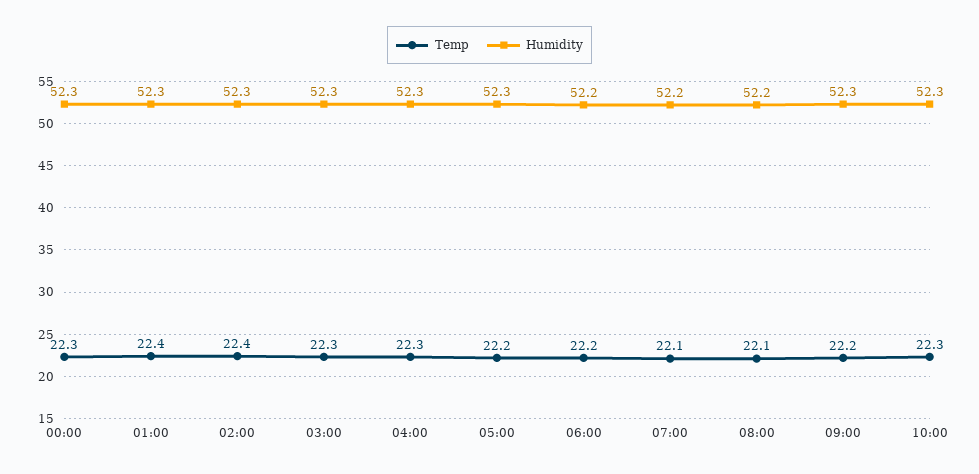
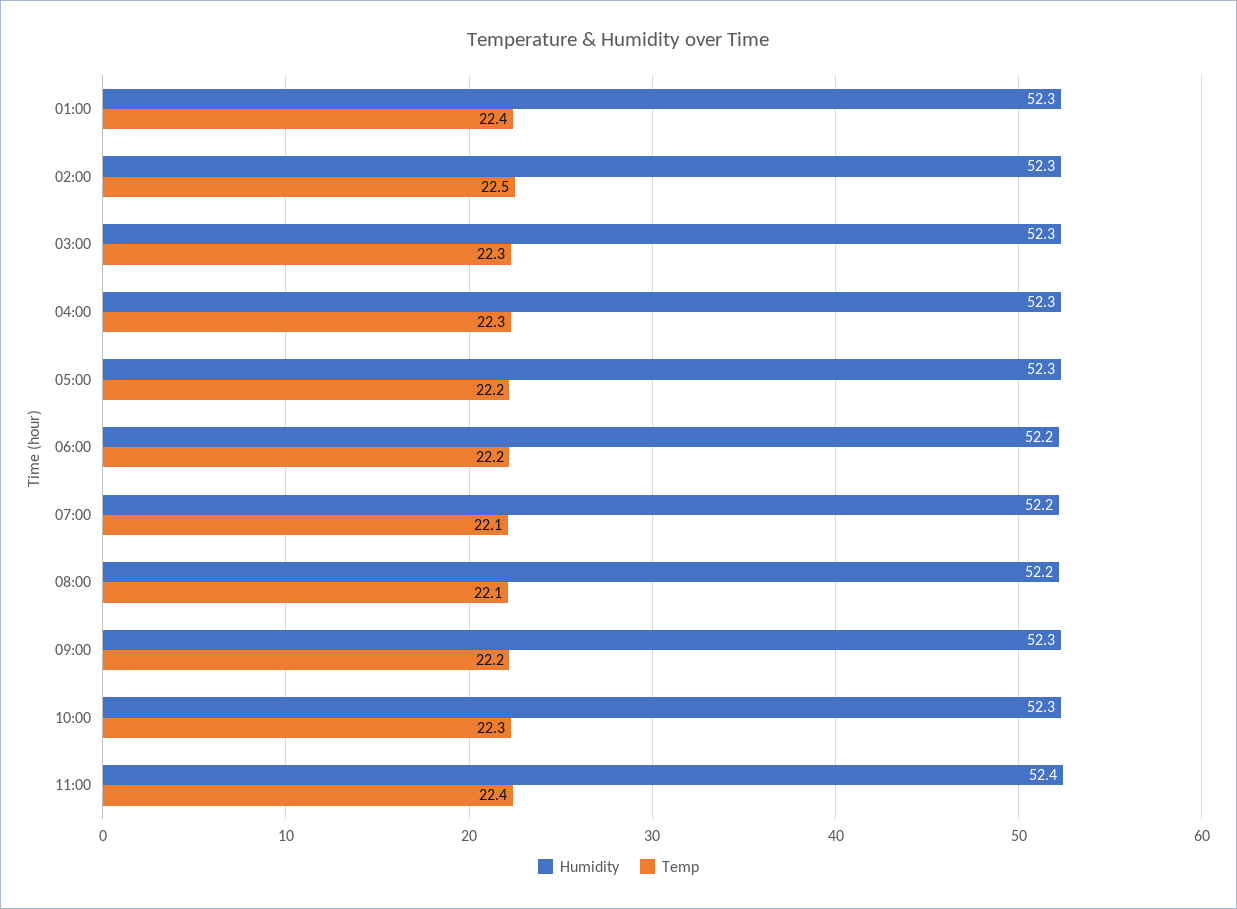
Temp, 00:00: 22.3 -> none
Humidity, 00:00: 52.3 -> none
Temp, 02:00: 22.4 -> 22.5
Humidity, 11:00: none -> 52.4
Temp, 11:00: none -> 22.4

